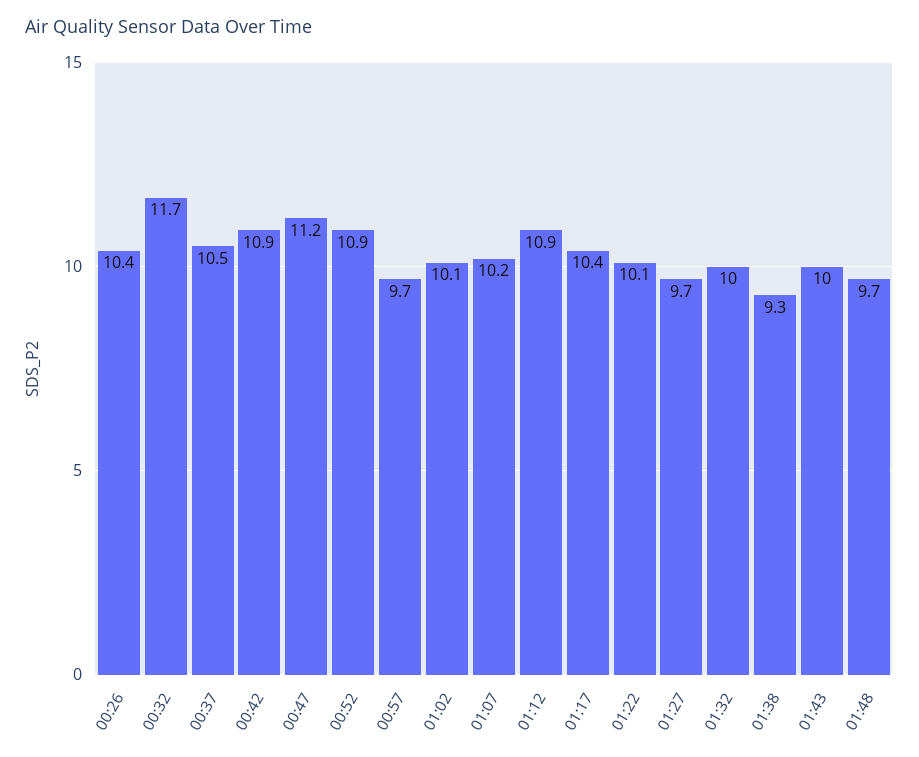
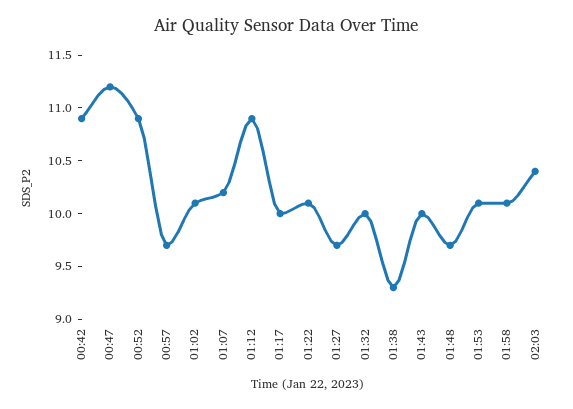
00:26: 10.4 -> none
00:32: 11.7 -> none
00:37: 10.5 -> none
01:17: 10.4 -> 10
01:53: none -> 10.1
01:58: none -> 10.1
02:03: none -> 10.4

